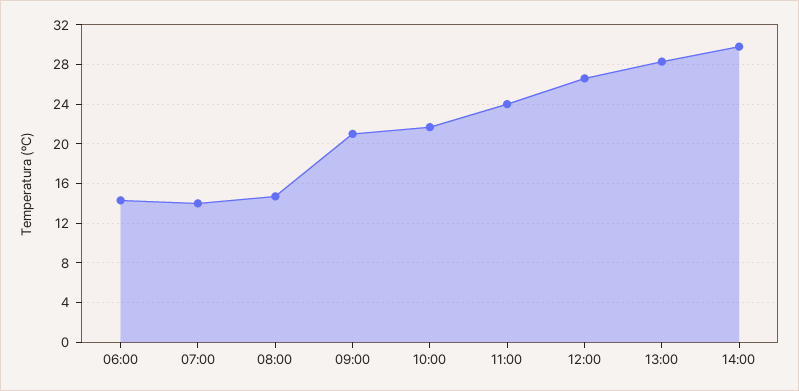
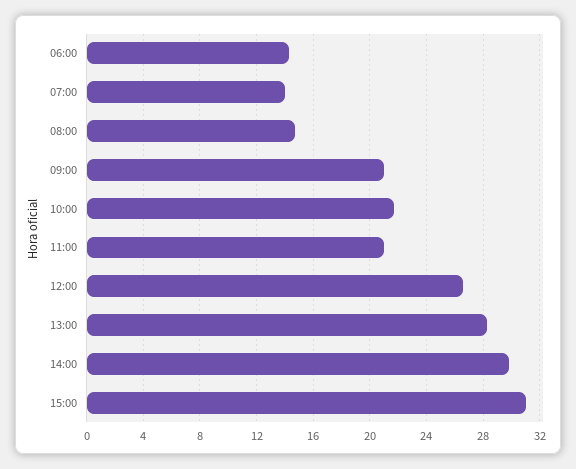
11:00: 24 -> 21
15:00: none -> 31

